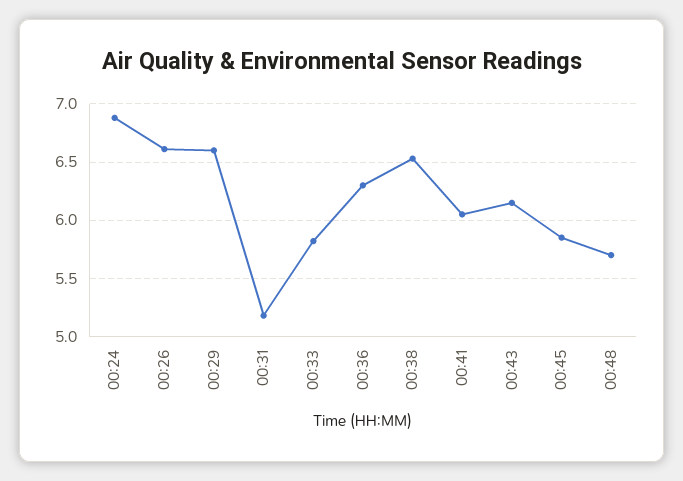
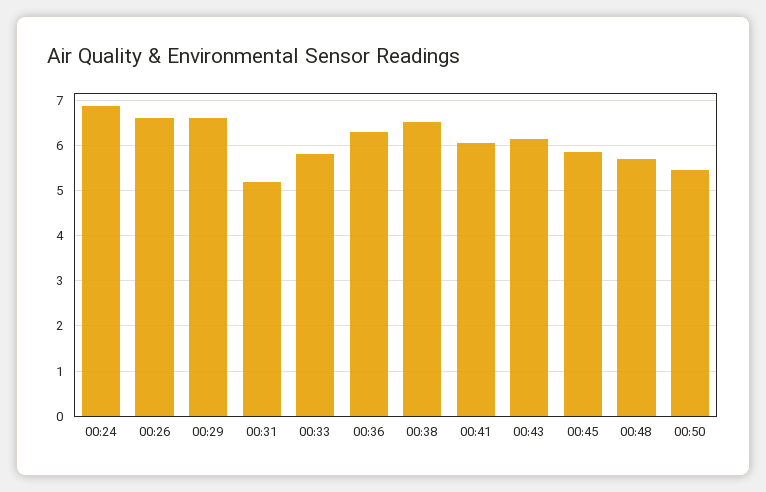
00:50: none -> 5.4

